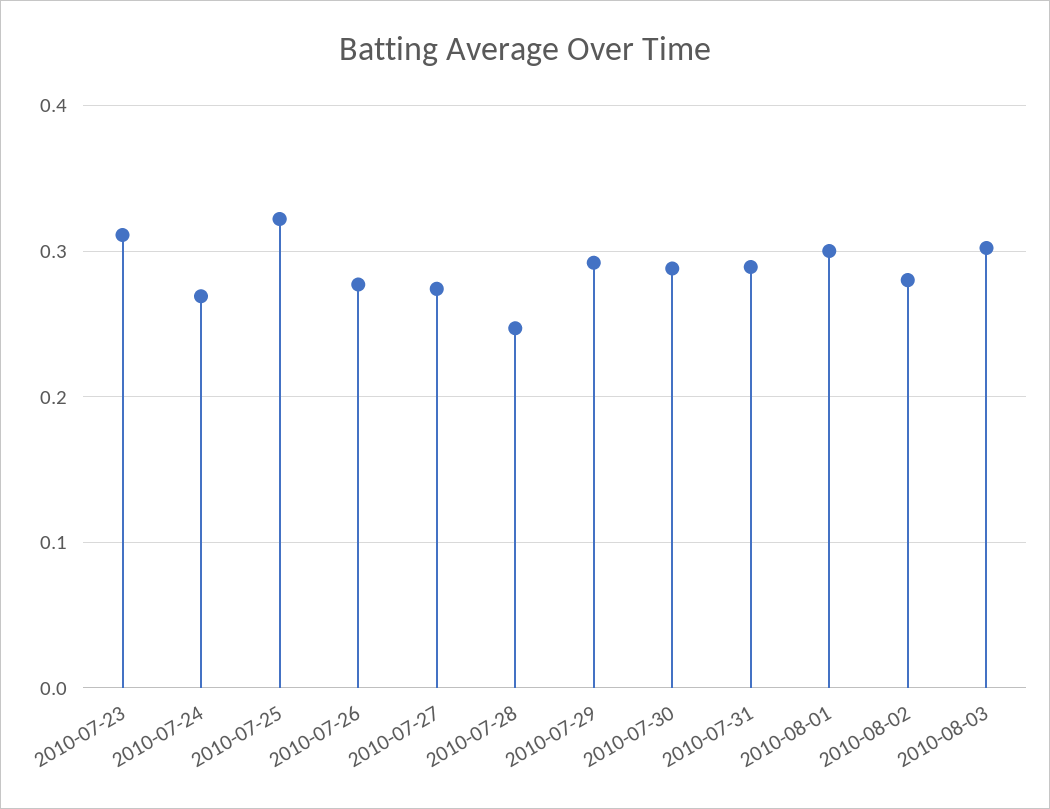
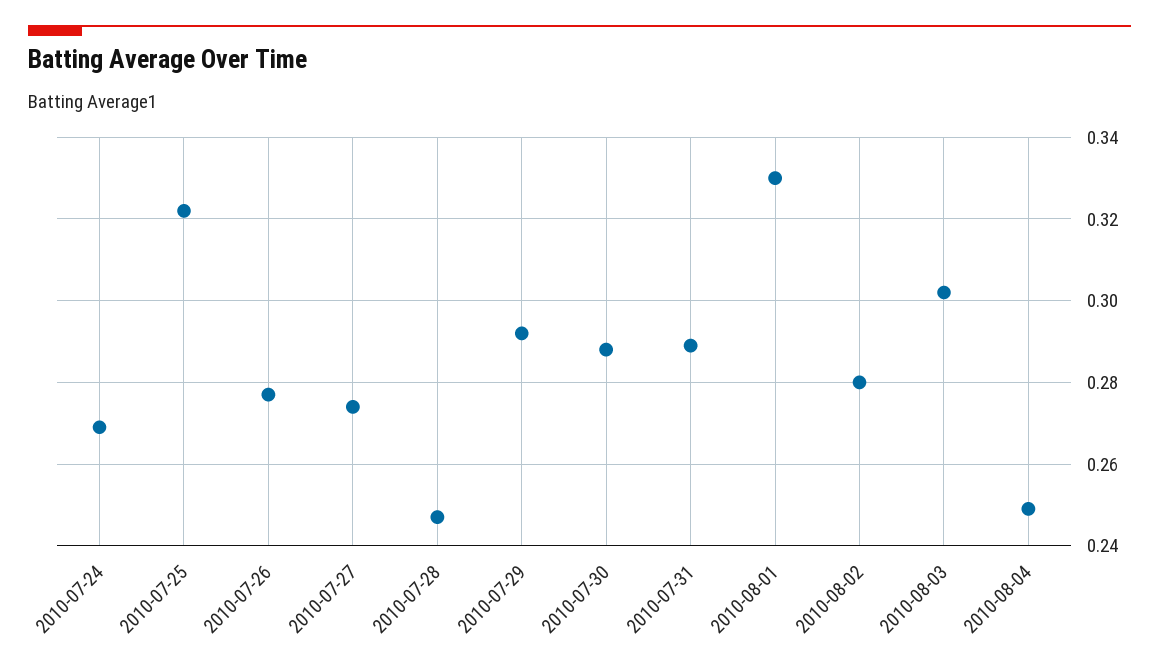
2010-07-23: 0.31 -> none
2010-08-01: 0.3 -> 0.33
2010-08-04: none -> 0.25

